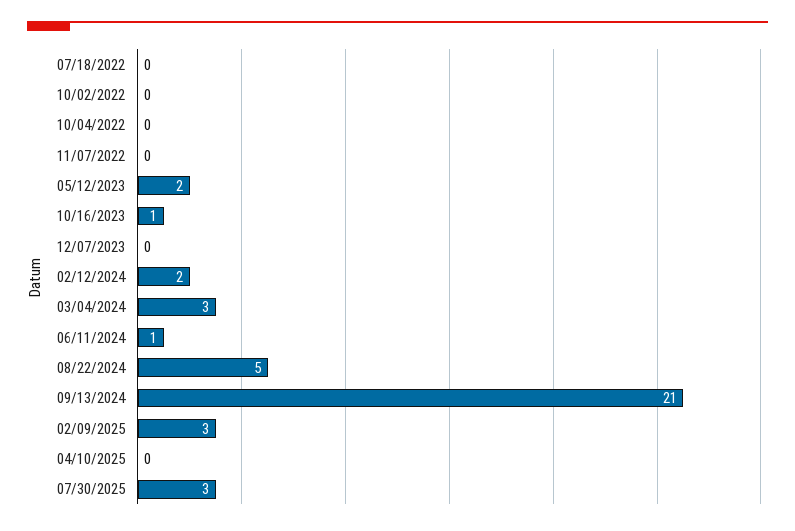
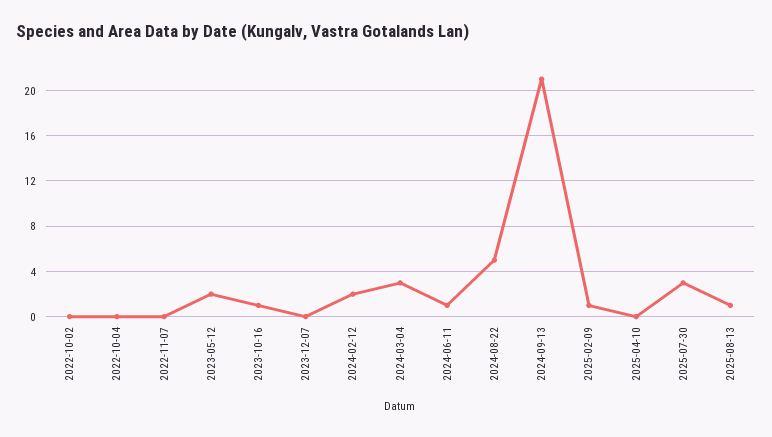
07/18/2022: 0 -> none
02/09/2025: 3 -> 1
2025-08-13: none -> 1

